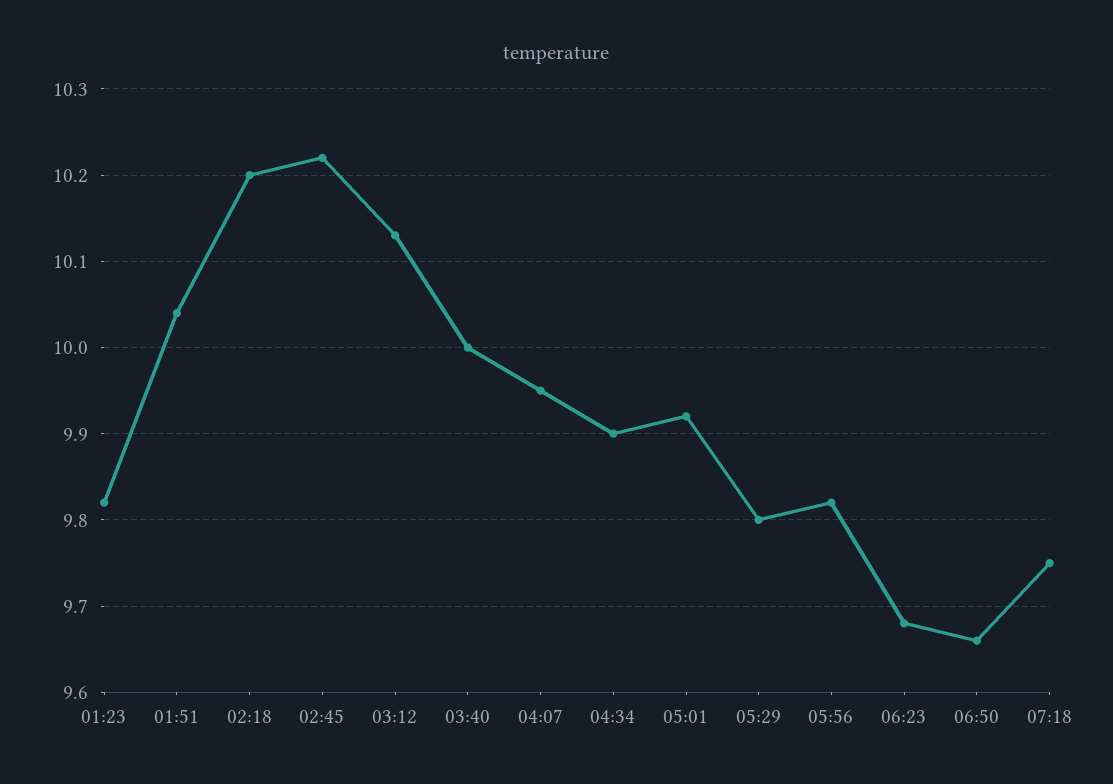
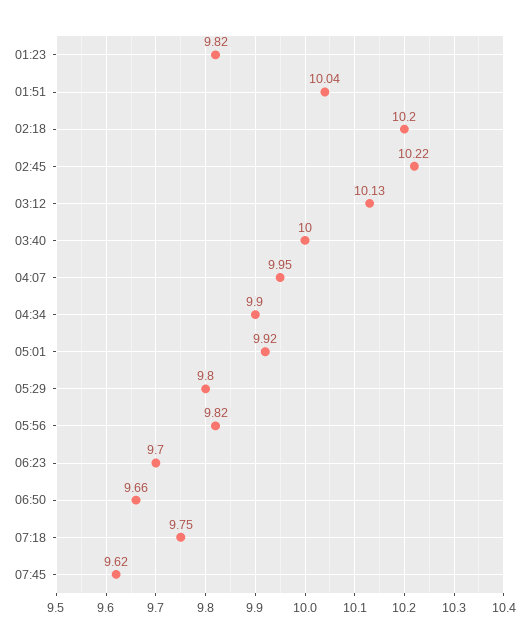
06:23: 9.68 -> 9.7
07:45: none -> 9.62

